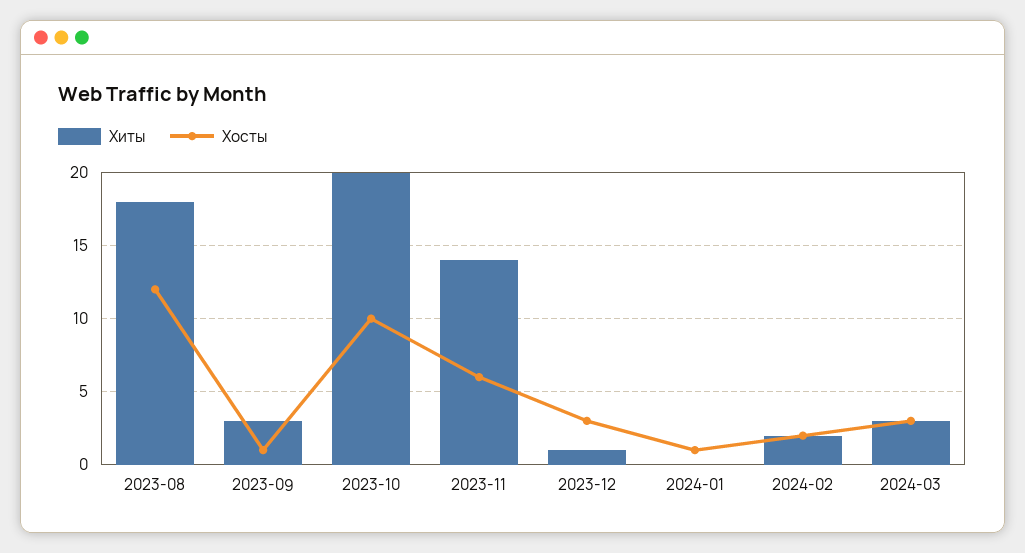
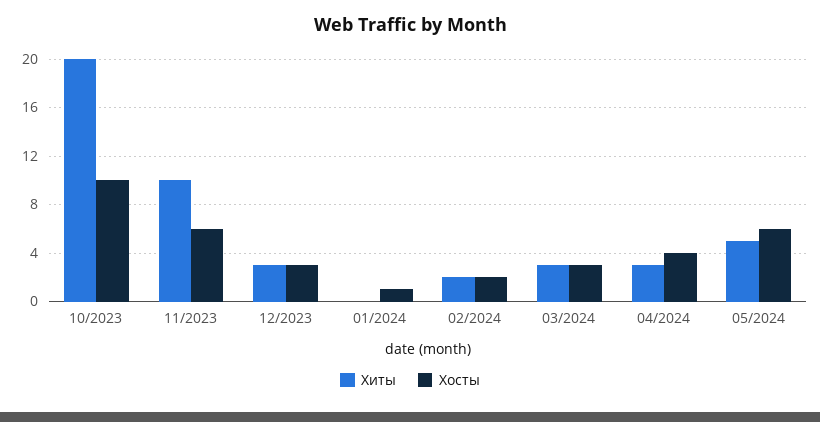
Хиты, 2023-08: 18 -> none
Хосты, 2023-08: 12 -> none
Хиты, 2023-09: 3 -> none
Хосты, 2023-09: 1 -> none
Хиты, 2023-11: 14 -> 10
Хиты, 2023-12: 1 -> 3
Хиты, 04/2024: none -> 3
Хосты, 04/2024: none -> 4
Хиты, 05/2024: none -> 5
Хосты, 05/2024: none -> 6

